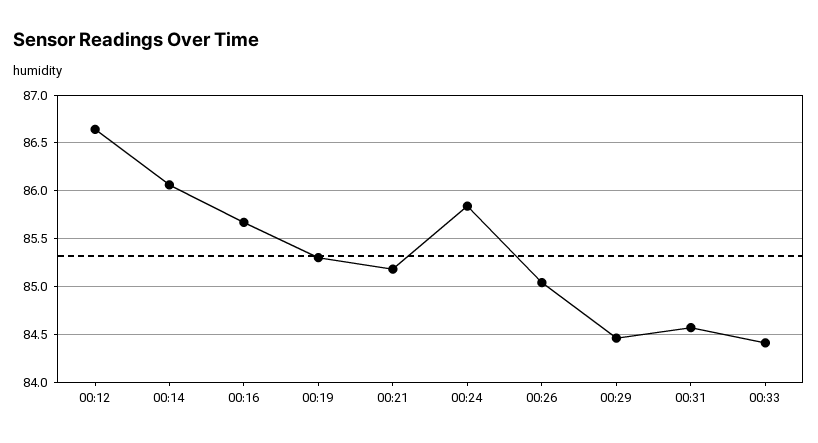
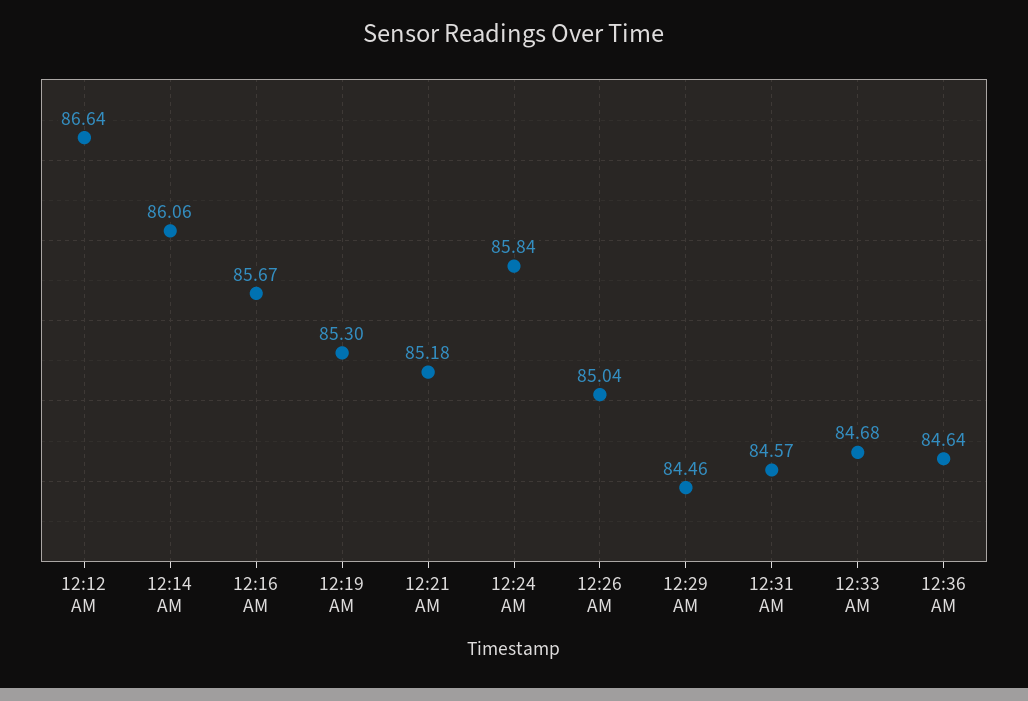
00:33: 84.4 -> 84.68
12:36 AM: none -> 84.64

